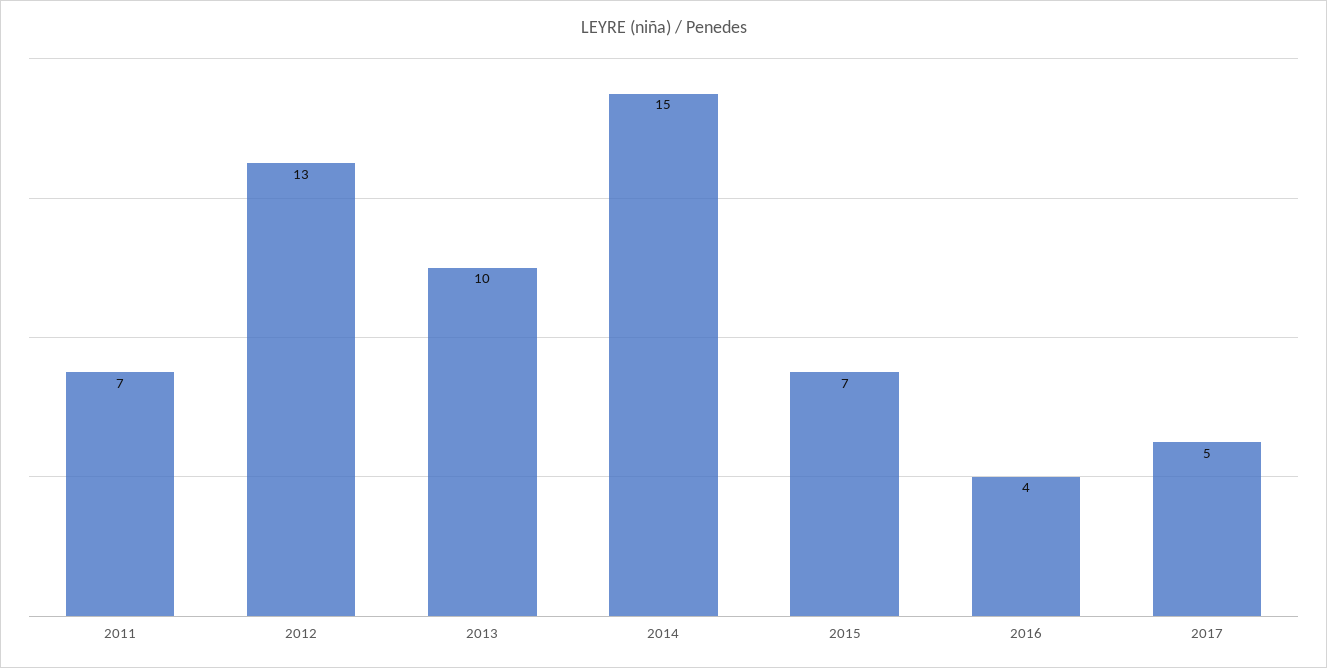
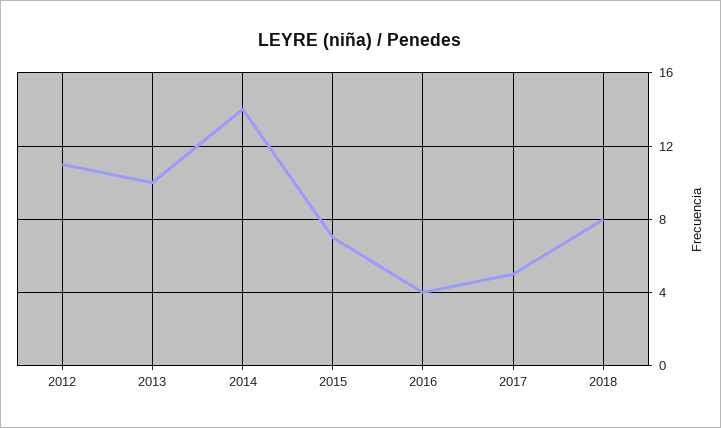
2011: 7 -> none
2012: 13 -> 11
2014: 15 -> 14
2018: none -> 8

